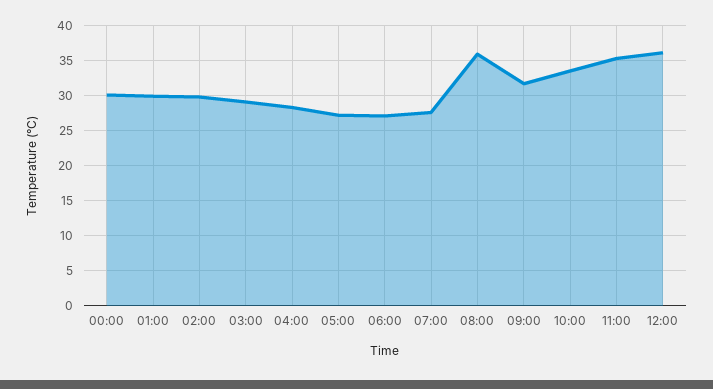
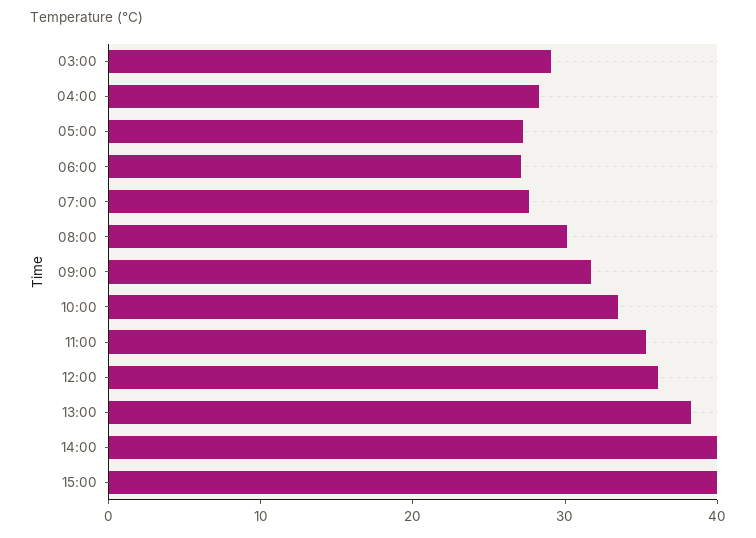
00:00: 30 -> none
01:00: 30 -> none
02:00: 30 -> none
08:00: 36 -> 30
13:00: none -> 38
14:00: none -> 40
15:00: none -> 40

